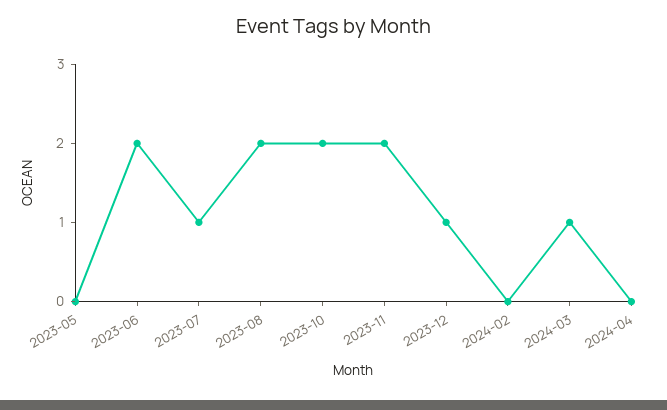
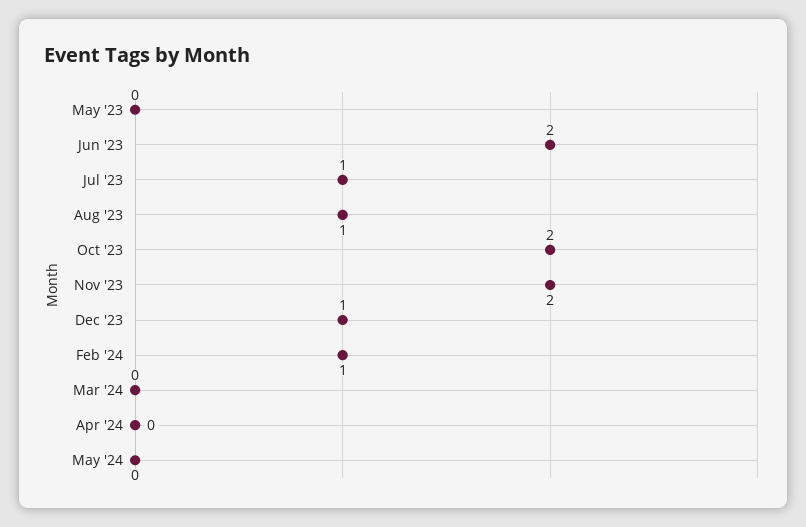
2023-08: 2 -> 1
2024-02: 0 -> 1
2024-03: 1 -> 0
May '24: none -> 0

